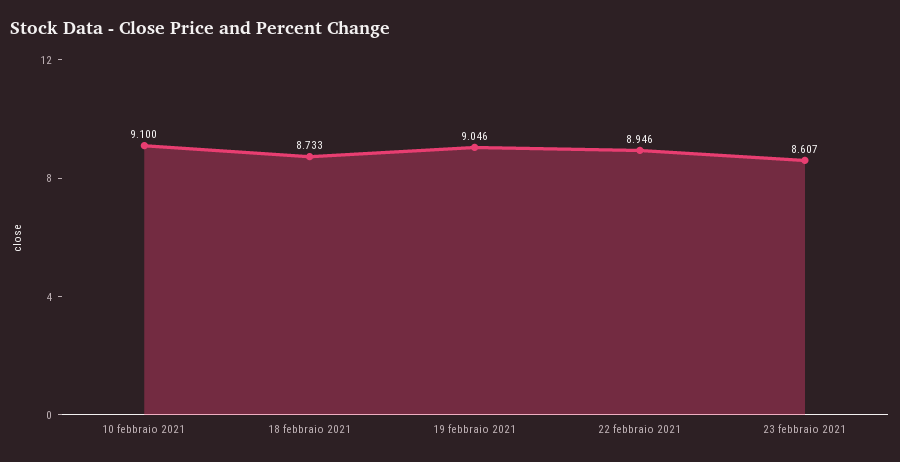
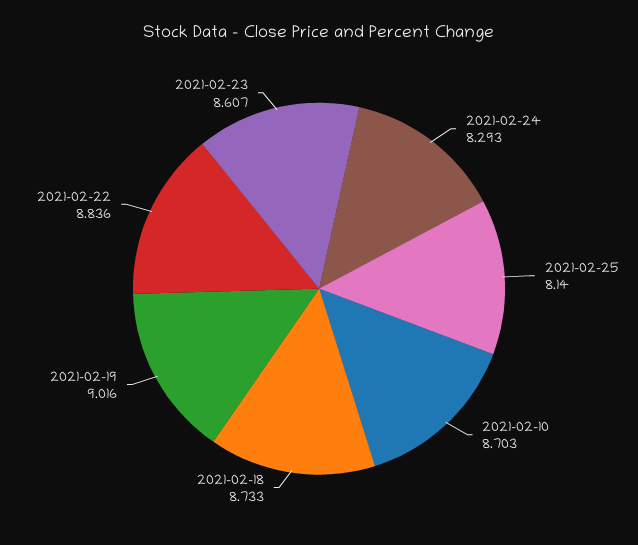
10 febbraio 2021: 9.1 -> 8.703
19 febbraio 2021: 9.046 -> 9.016
22 febbraio 2021: 8.946 -> 8.836
2021-02-24: none -> 8.293
2021-02-25: none -> 8.14

